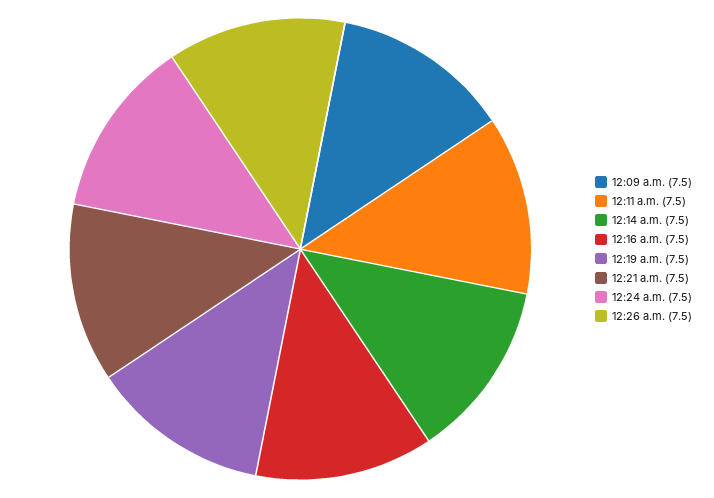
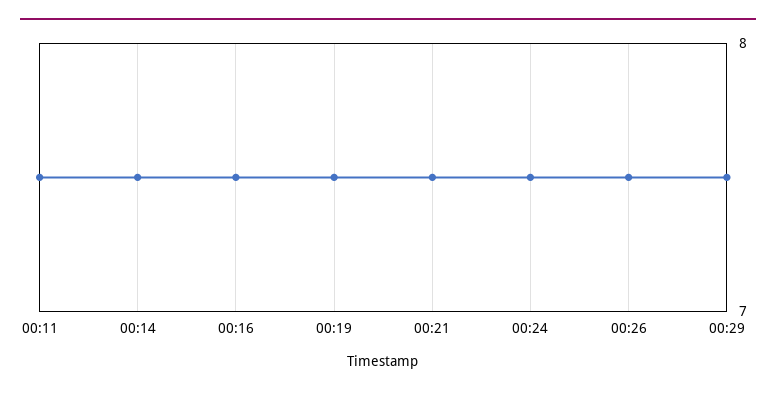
12:09 a.m.: 7.5 -> none
00:29: none -> 7.5

